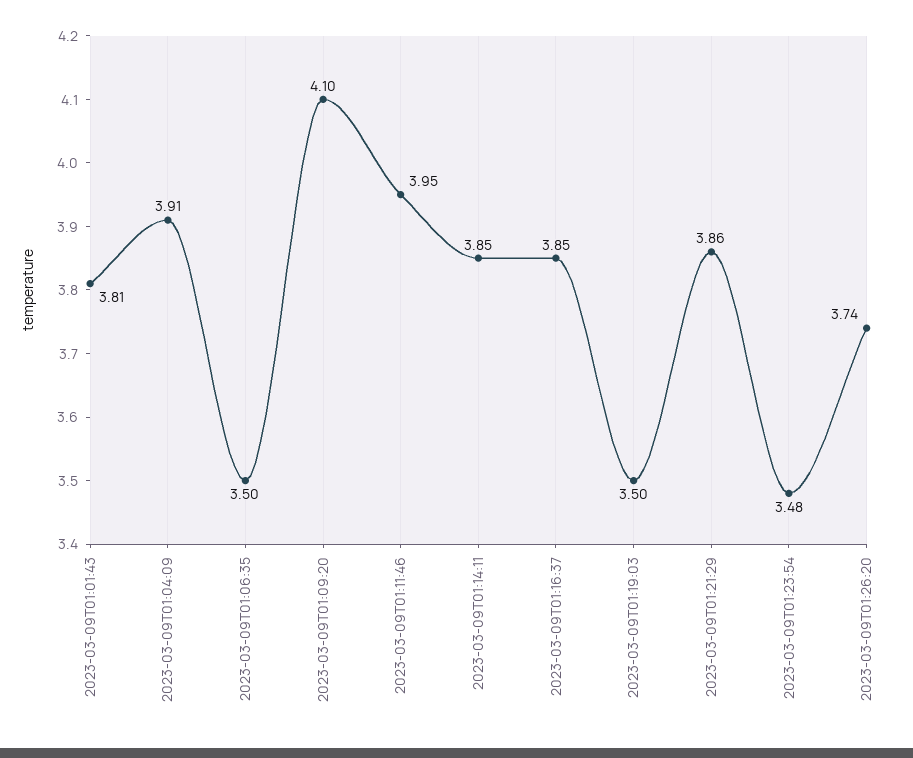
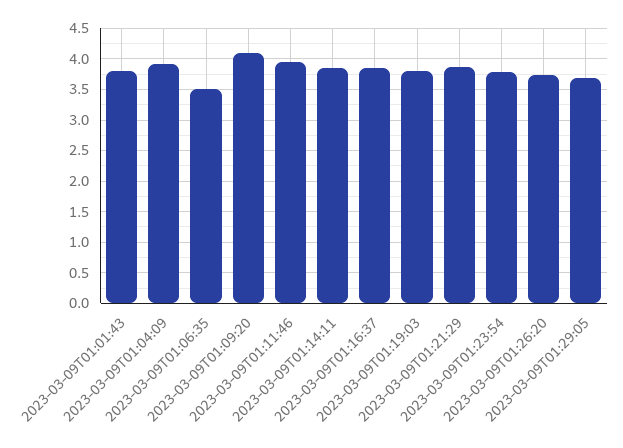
2023-03-09T01:19:03: 3.5 -> 3.8
2023-03-09T01:23:54: 3.48 -> 3.8
2023-03-09T01:29:05: none -> 3.7

